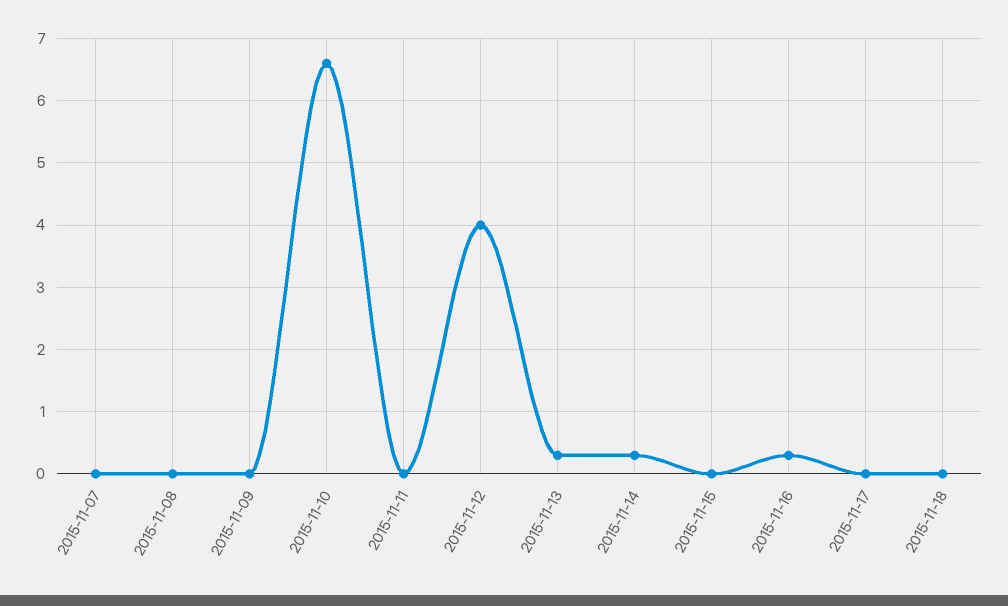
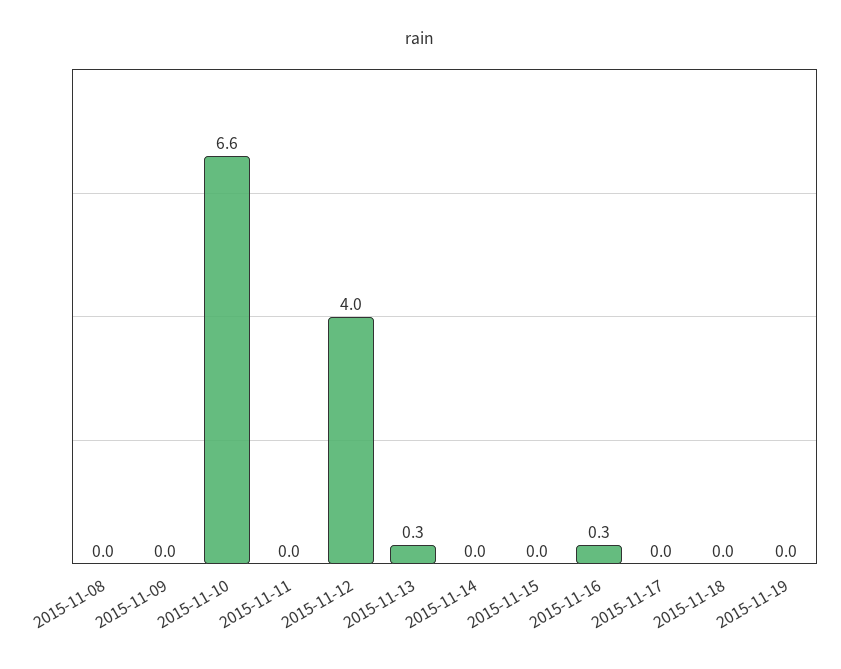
2015-11-07: 0 -> none
2015-11-14: 0.3 -> 0
2015-11-19: none -> 0

